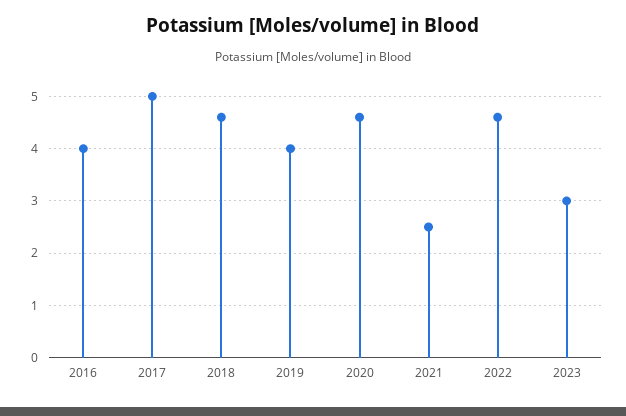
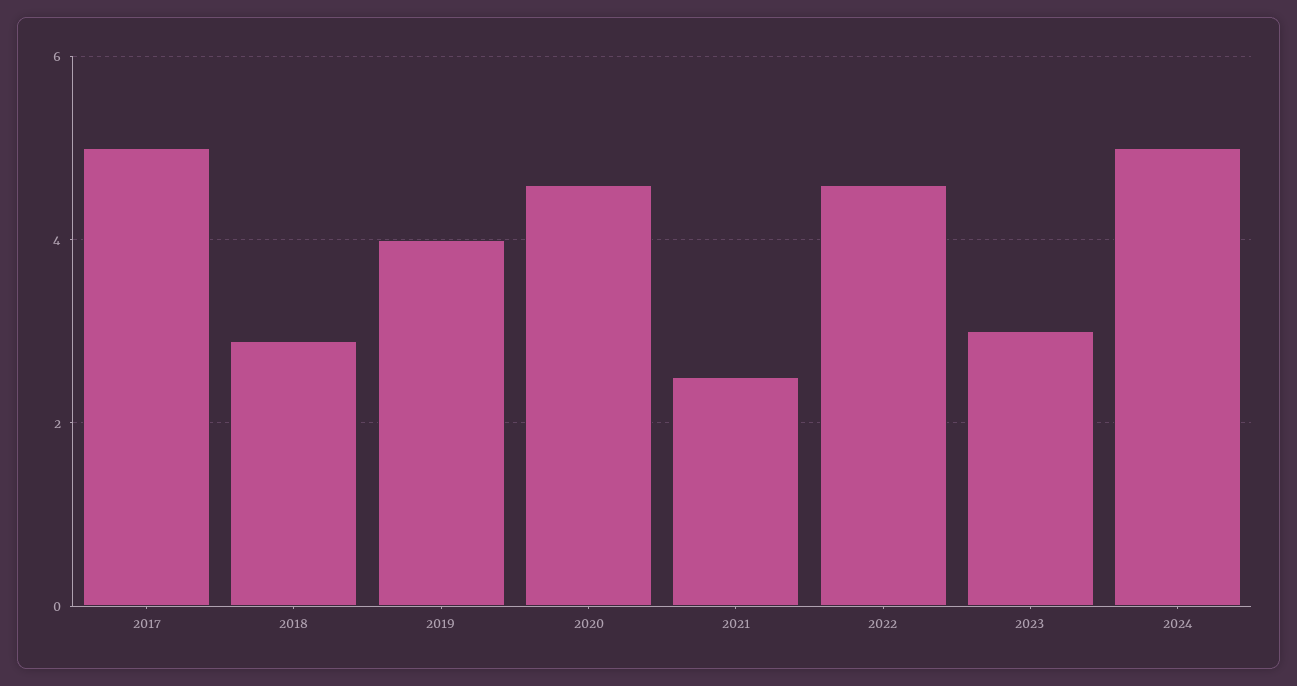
2016: 4 -> none
2018: 4.5 -> 3
2024: none -> 5

